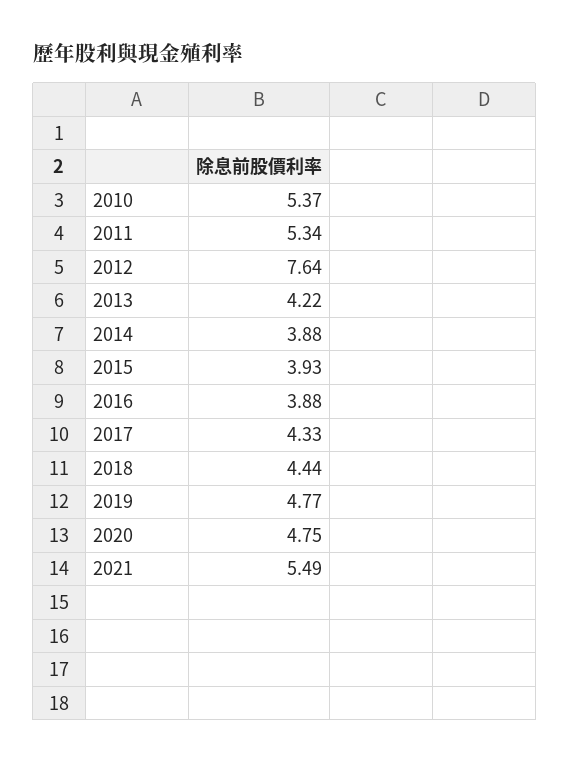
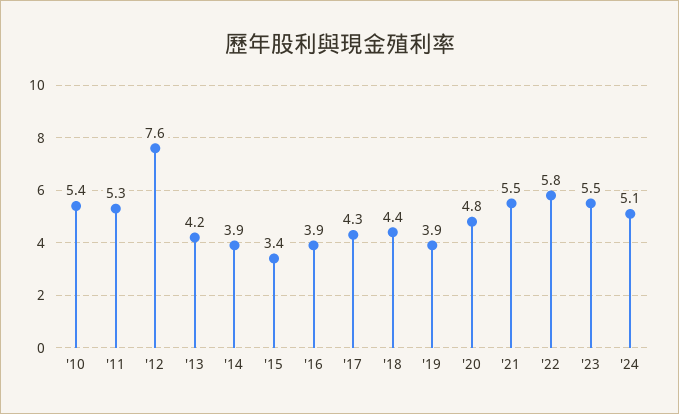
2015: 3.93 -> 3.4
2019: 4.77 -> 3.9
'22: none -> 5.8
'23: none -> 5.5
'24: none -> 5.1

